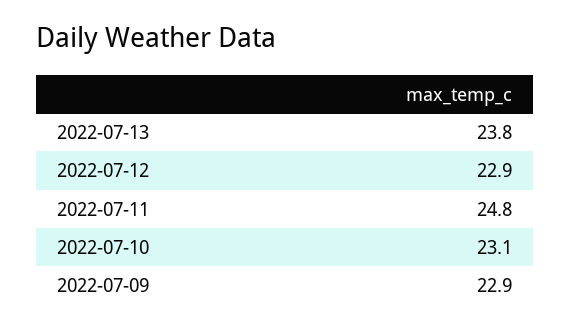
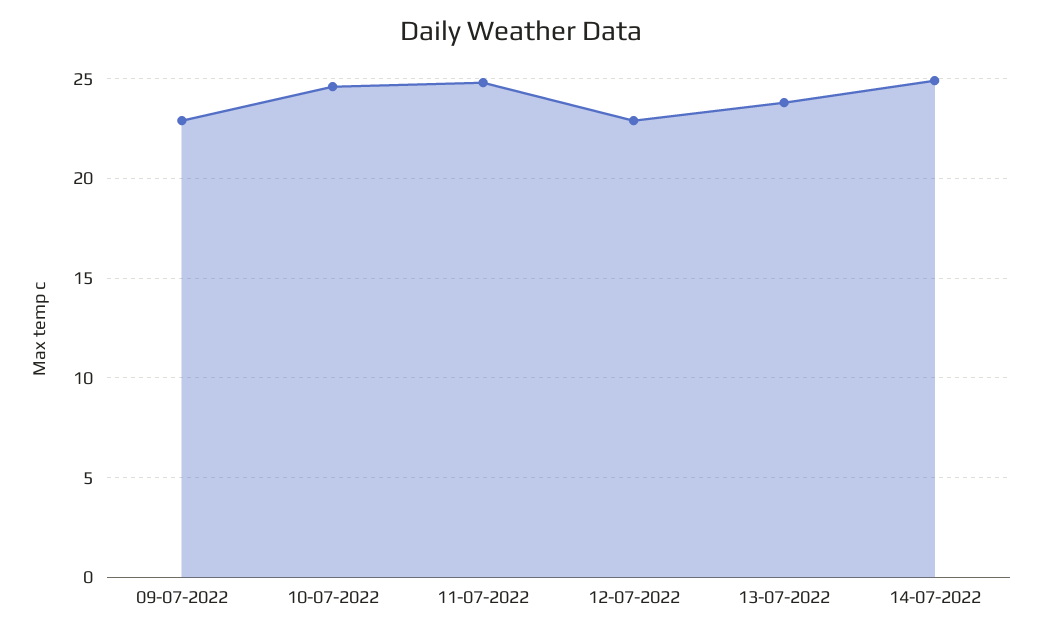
2022-07-10: 23.1 -> 24.5
14-07-2022: none -> 25

